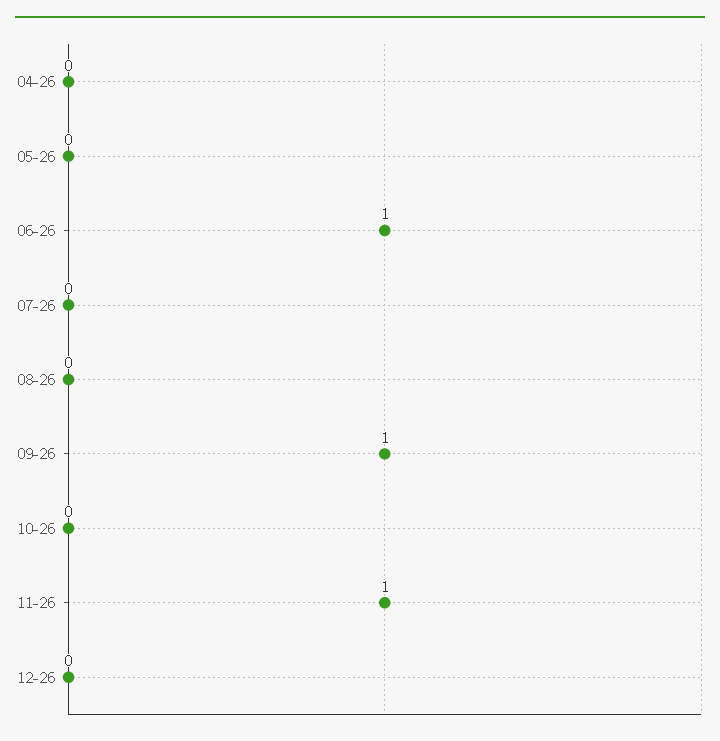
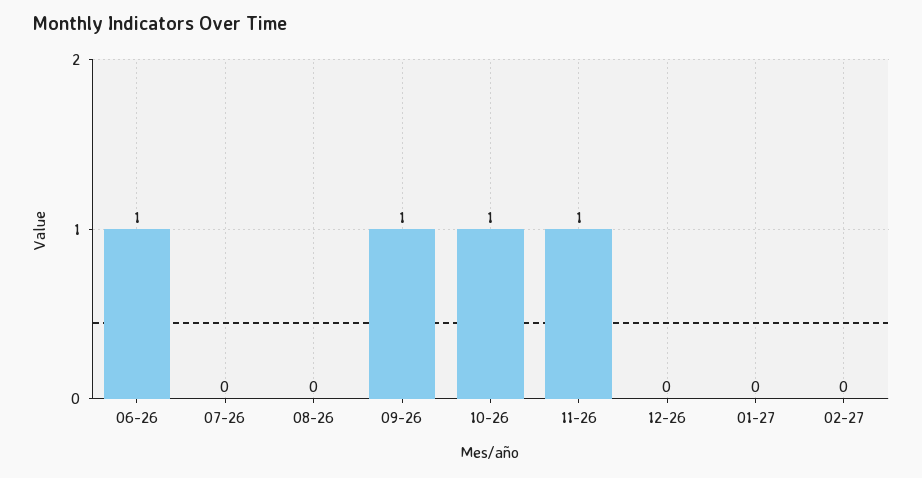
04-26: 0 -> none
05-26: 0 -> none
10-26: 0 -> 1
01-27: none -> 0
02-27: none -> 0

